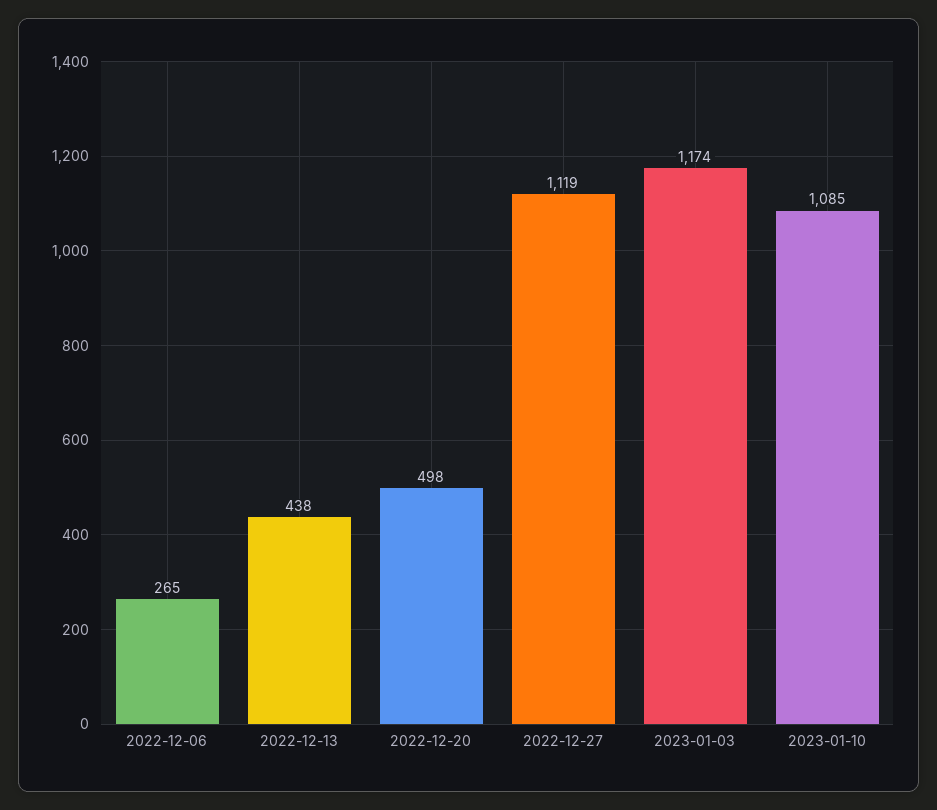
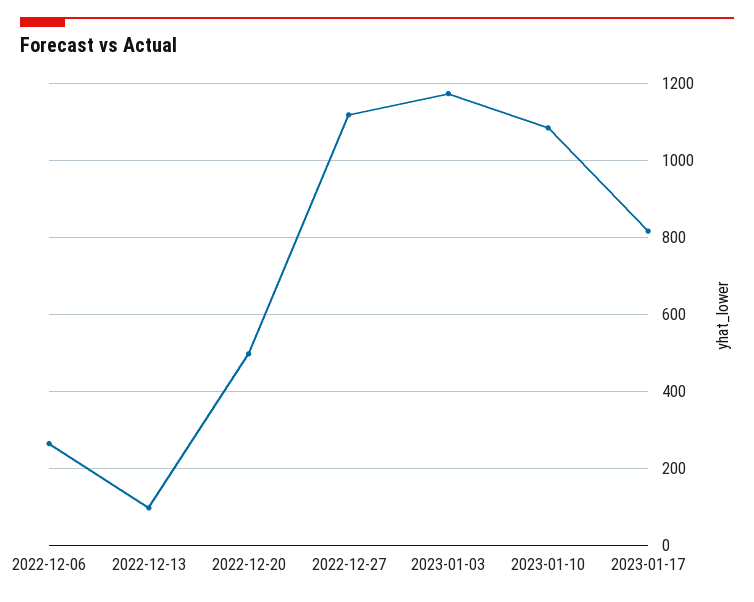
2022-12-13: 438 -> 100
2023-01-17: none -> 820

